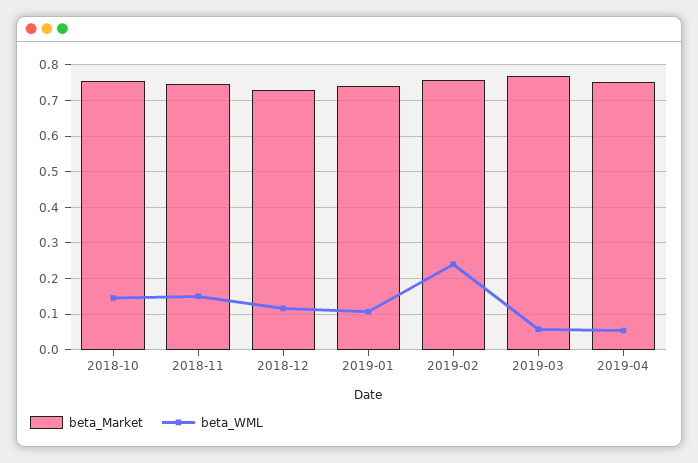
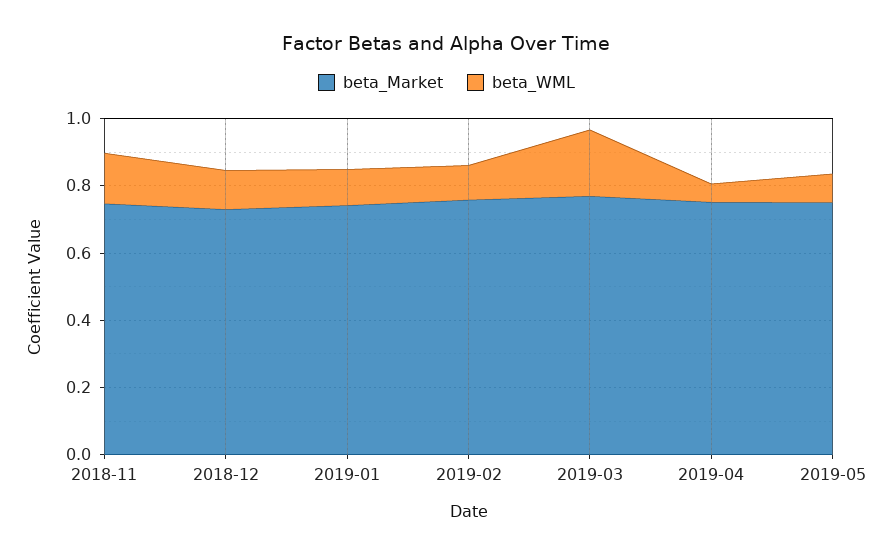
beta_Market, 2018-10: 0.76 -> none
beta_WML, 2018-10: 0.14 -> none
beta_WML, 2019-02: 0.24 -> 0.1
beta_WML, 2019-03: 0.06 -> 0.2
beta_Market, 2019-05: none -> 0.75
beta_WML, 2019-05: none -> 0.1

